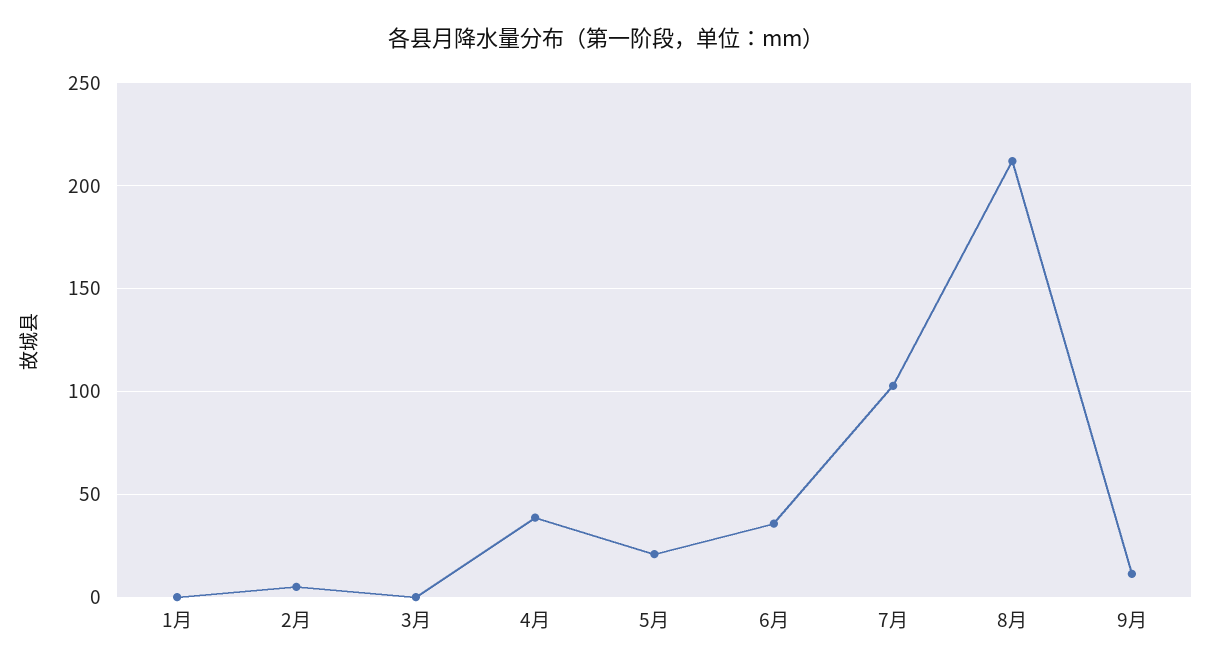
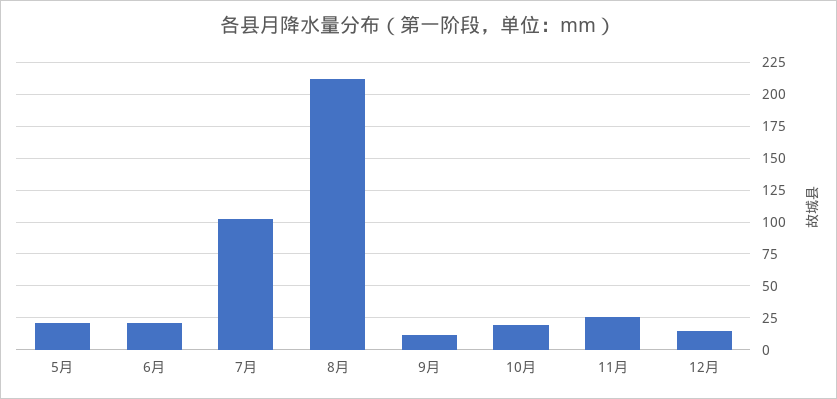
1月: 0 -> none
2月: 5 -> none
3月: 0 -> none
4月: 40 -> none
6月: 35 -> 20
10月: none -> 20
11月: none -> 25
12月: none -> 15

